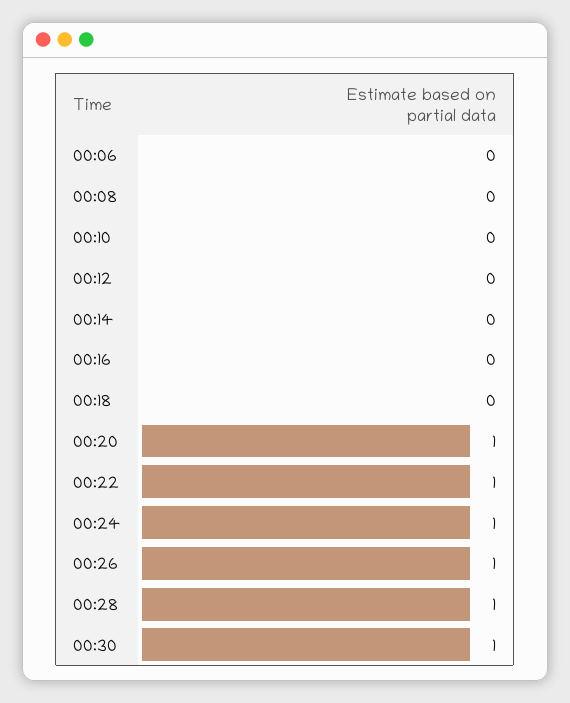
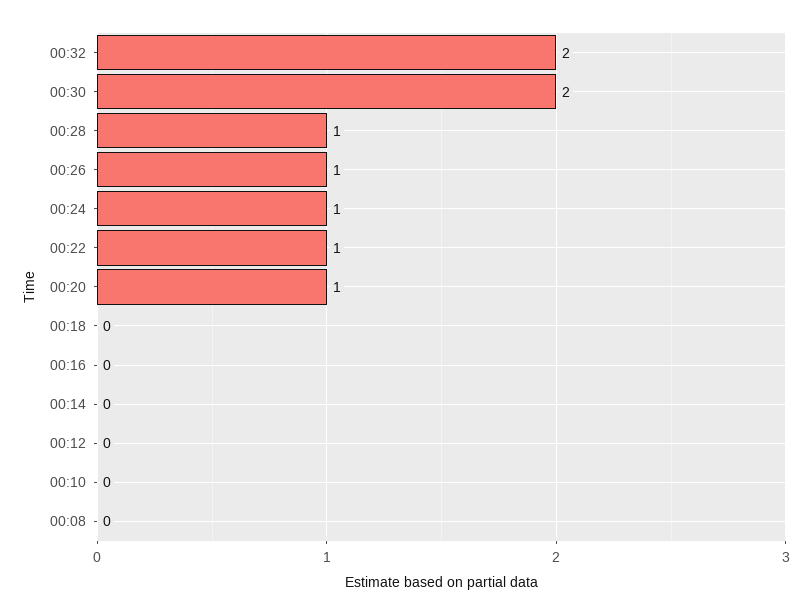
00:06: 0 -> none
00:30: 1 -> 2
00:32: none -> 2

